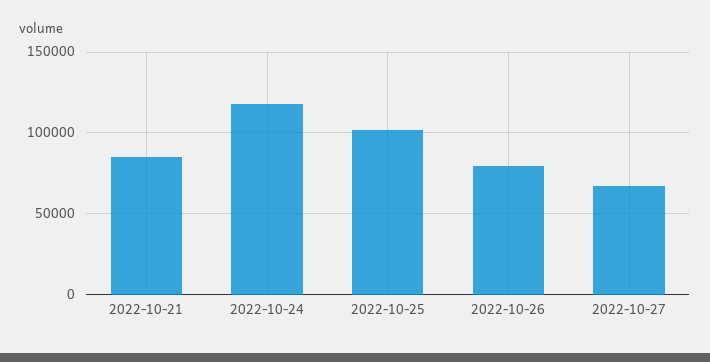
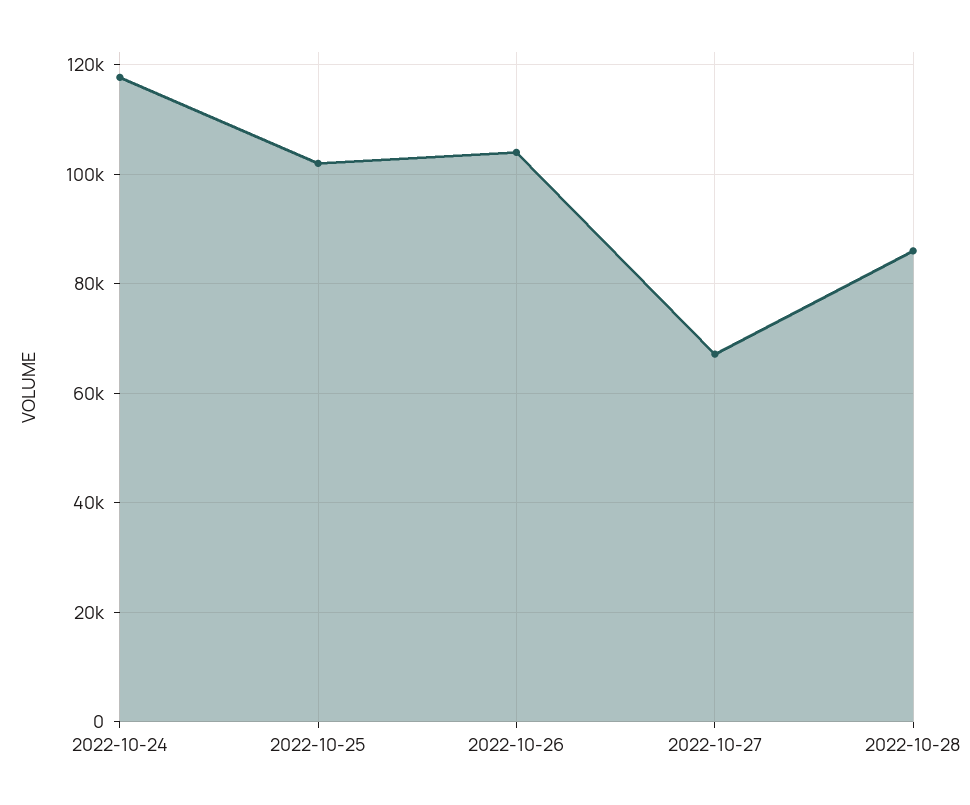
2022-10-21: 85000 -> none
2022-10-26: 80000 -> 104000
2022-10-28: none -> 86000

